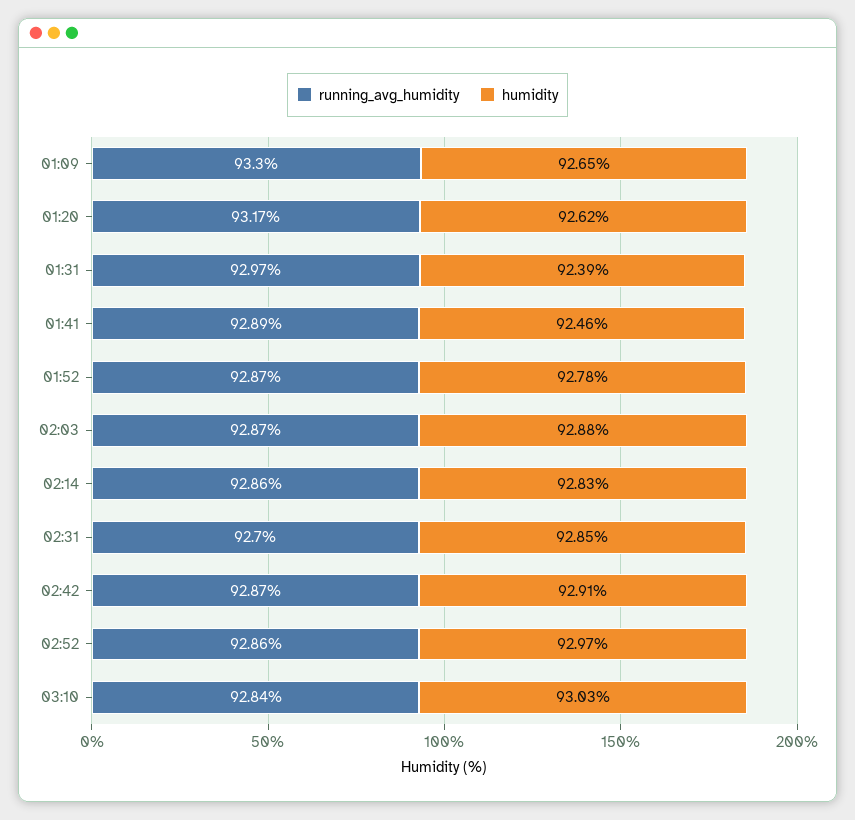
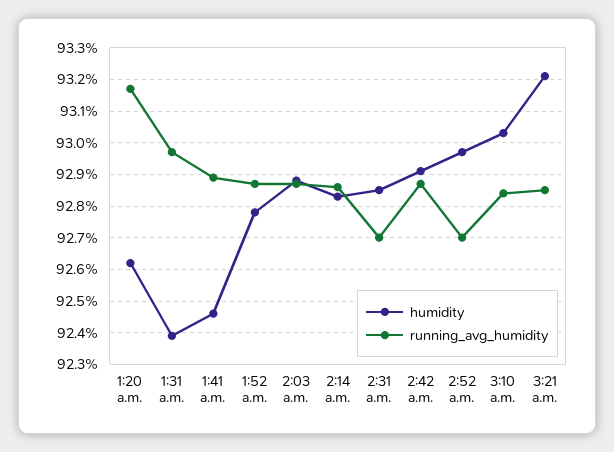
running_avg_humidity, 01:09: 93.3 -> none
humidity, 01:09: 92.65 -> none
running_avg_humidity, 02:52: 92.86 -> 92.7
humidity, 3:21 a.m.: none -> 93.2
running_avg_humidity, 3:21 a.m.: none -> 92.85

